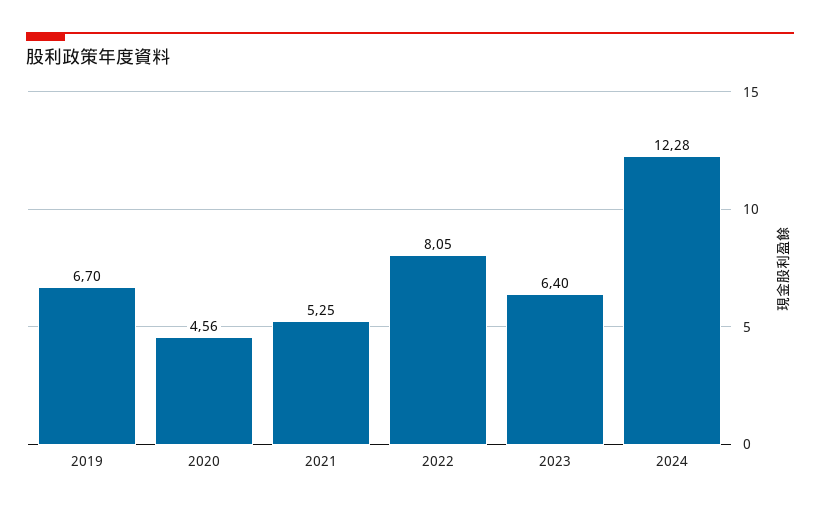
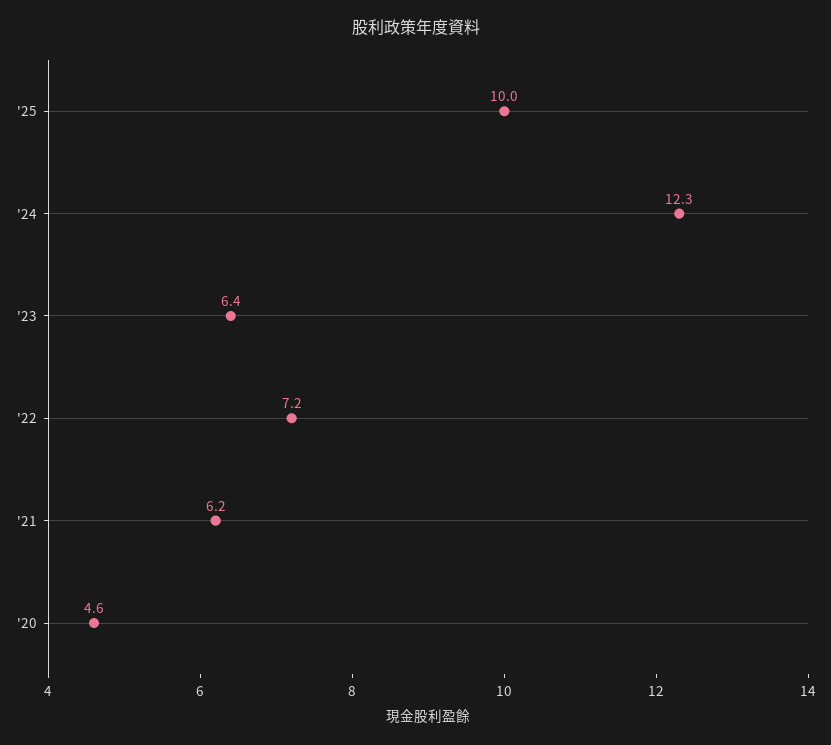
2019: 6.7 -> none
2021: 5.25 -> 6.2
2022: 8.05 -> 7.2
'25: none -> 10

